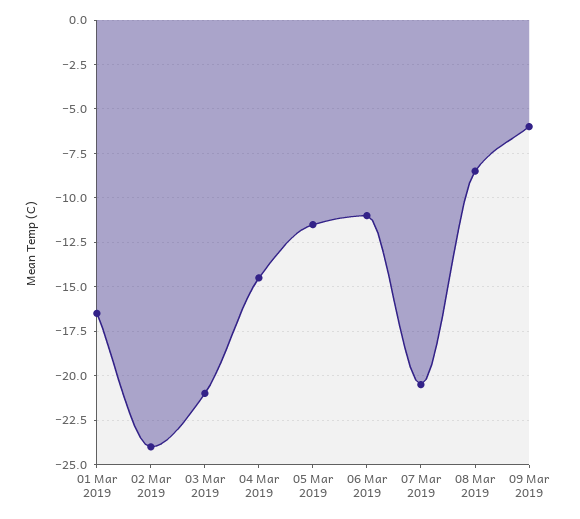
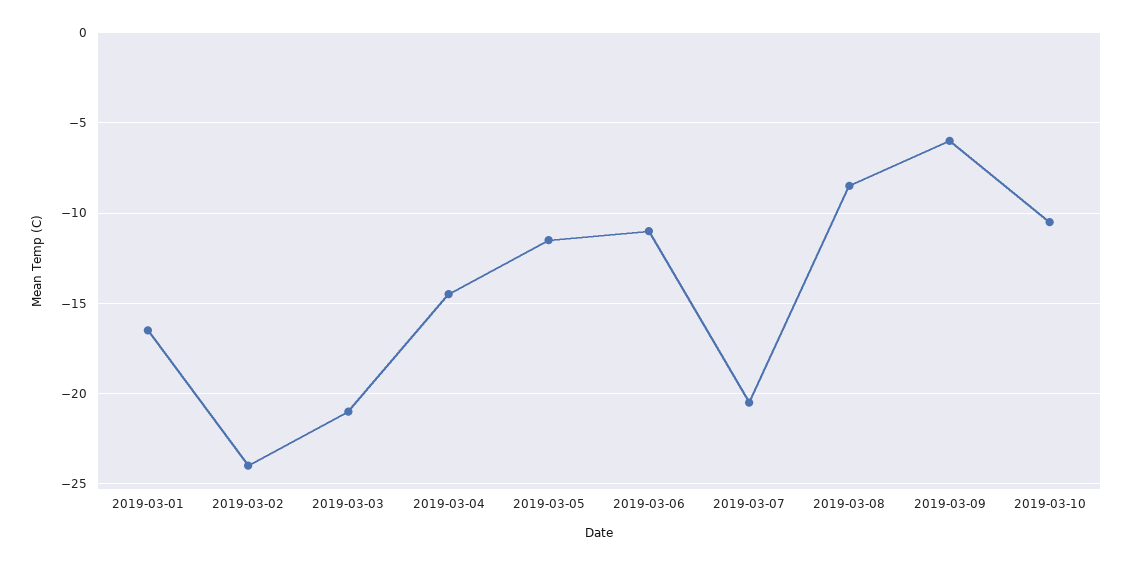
2019-03-10: none -> -10.5

